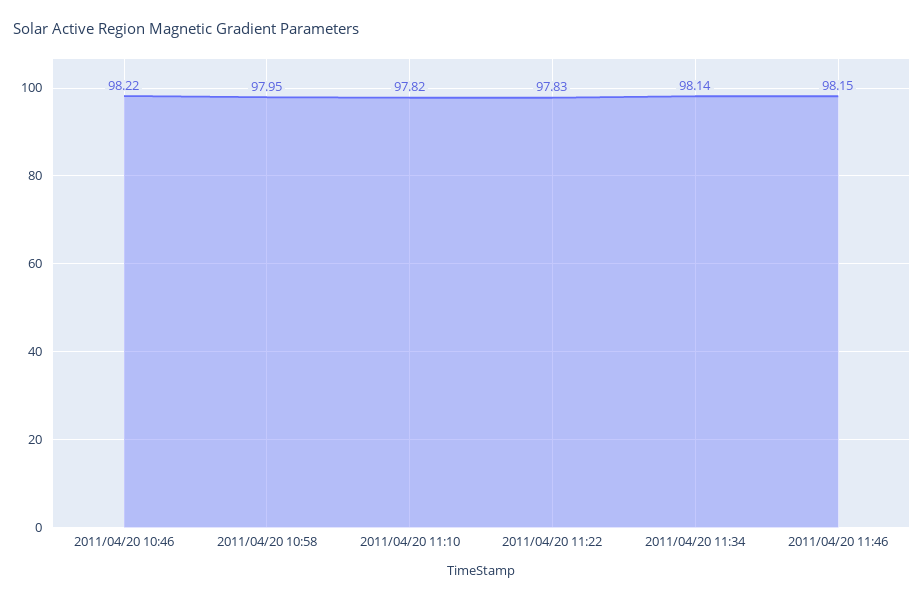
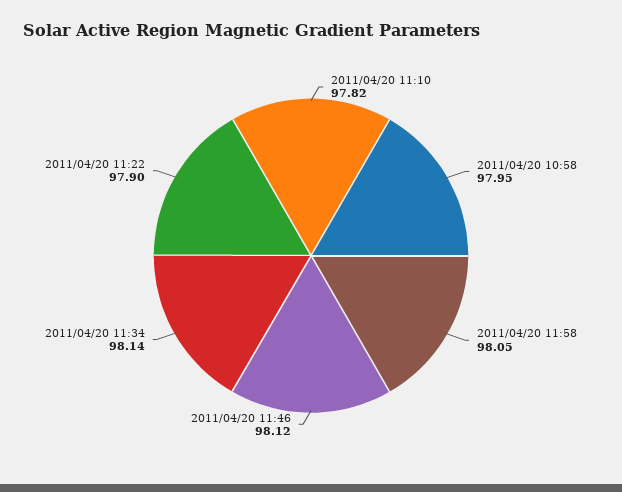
2011/04/20 10:46: 98.22 -> none
2011/04/20 11:22: 97.83 -> 97.9
2011/04/20 11:46: 98.15 -> 98.12
2011/04/20 11:58: none -> 98.05

